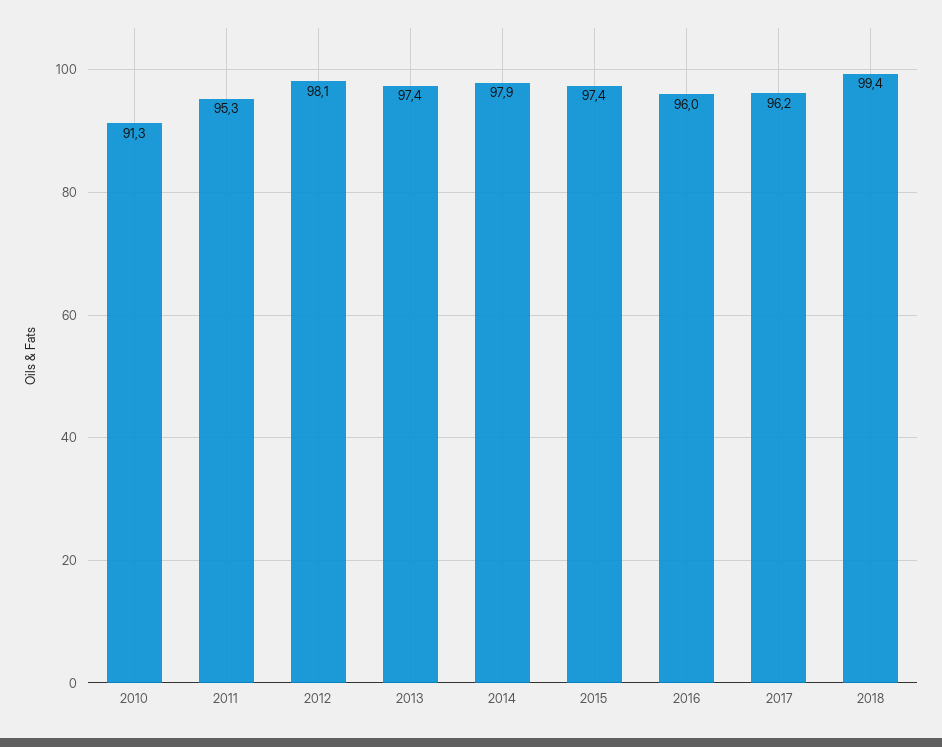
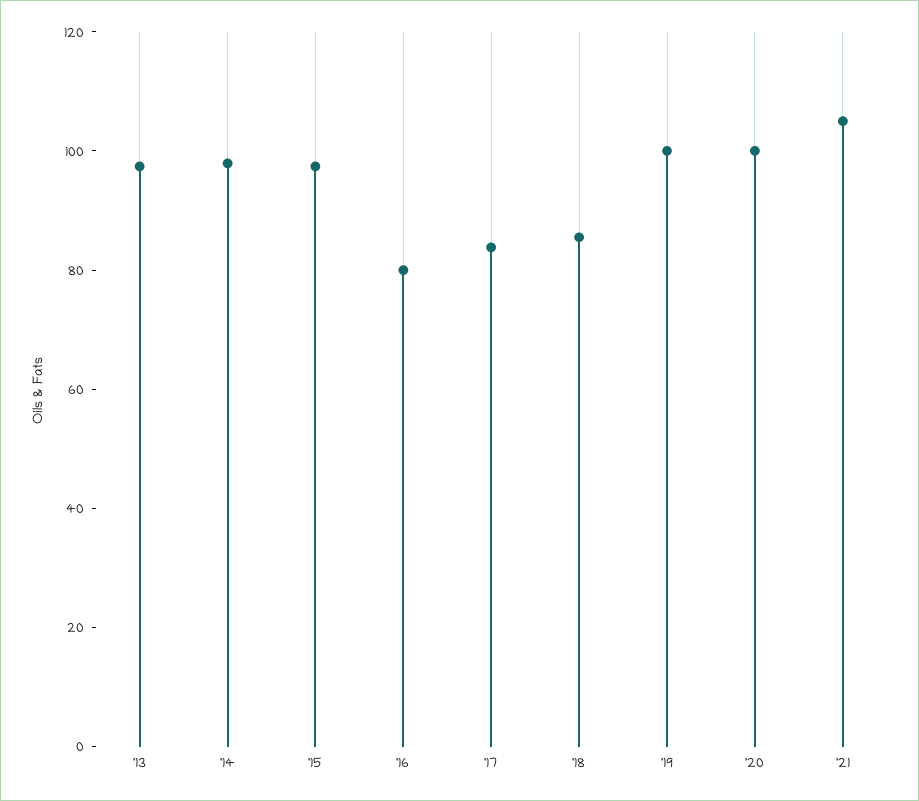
2010: 91.3 -> none
2011: 95.3 -> none
2012: 98.1 -> none
2016: 96 -> 80
2017: 96.2 -> 85
2018: 99.4 -> 85
'19: none -> 100
'20: none -> 100
'21: none -> 105

